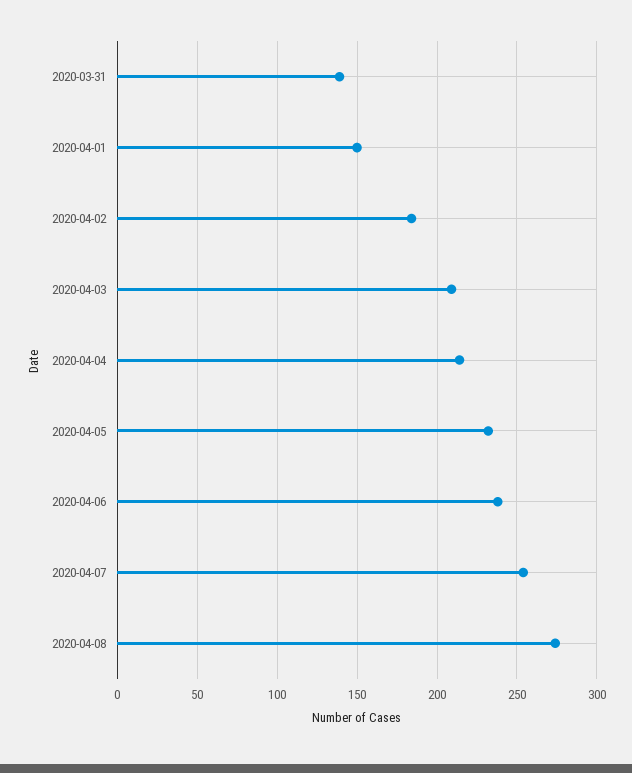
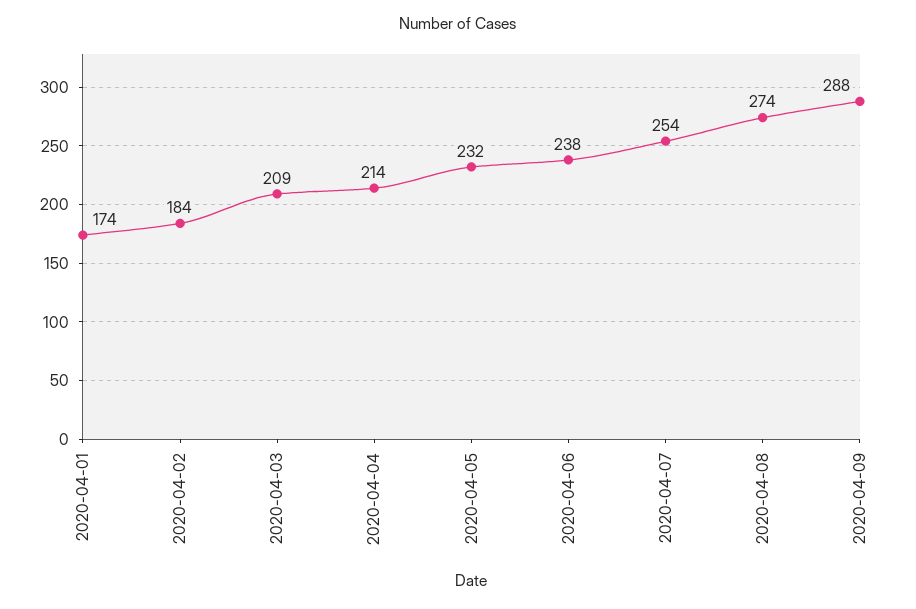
2020-03-31: 140 -> none
2020-04-01: 150 -> 174
2020-04-09: none -> 288

